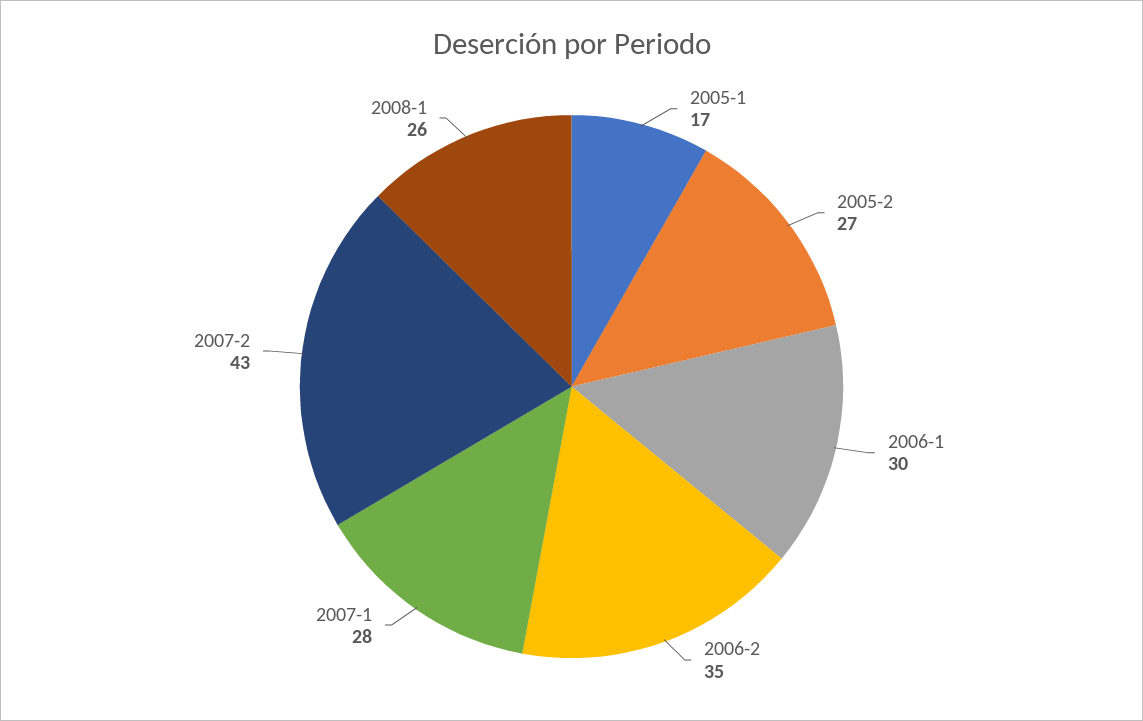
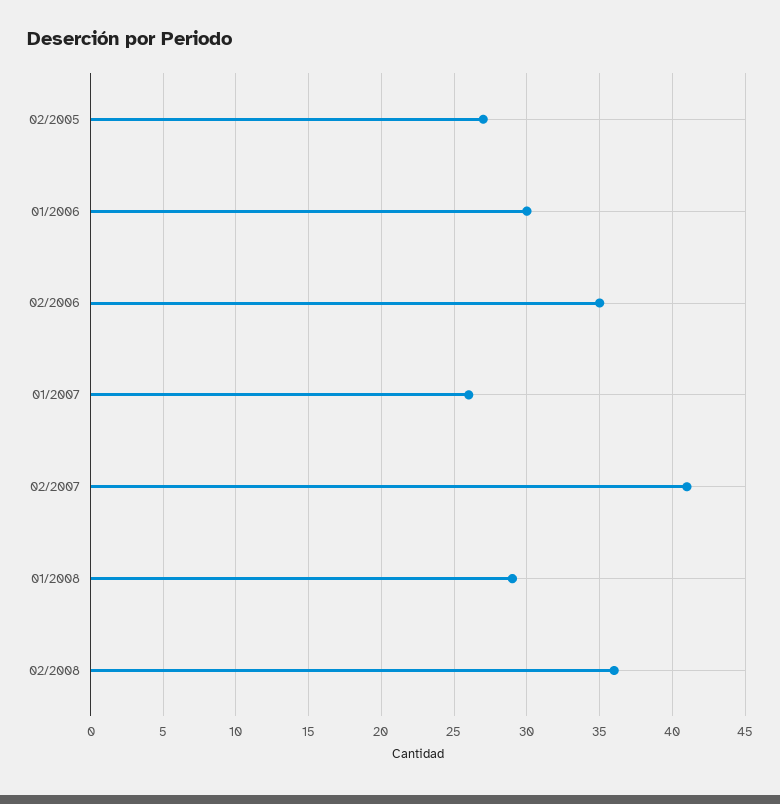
2005-1: 17 -> none
2007-1: 28 -> 26
2007-2: 43 -> 41
2008-1: 26 -> 29
02/2008: none -> 36

